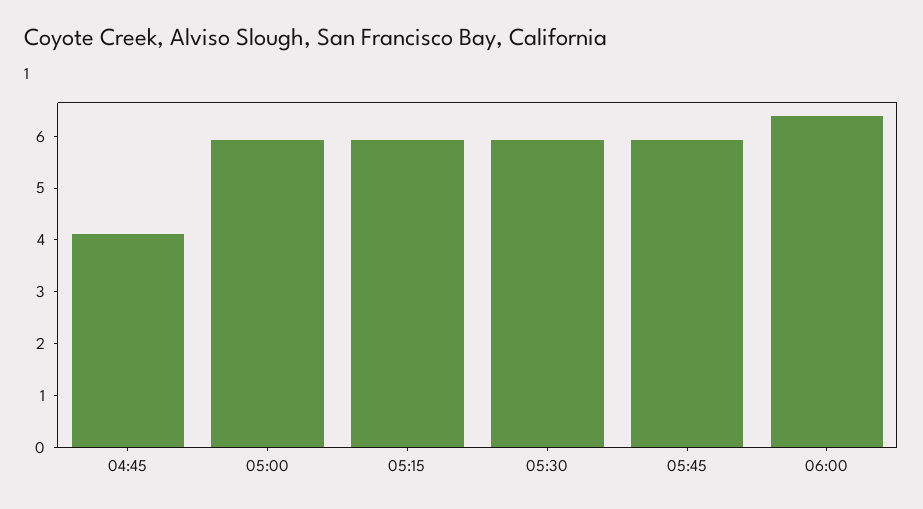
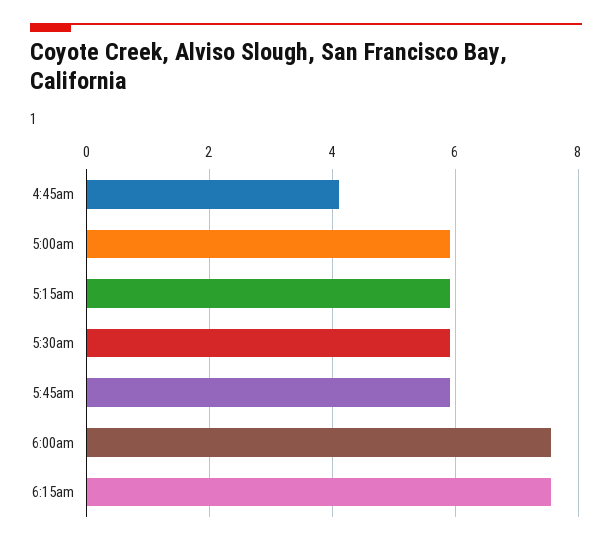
06:00: 6.4 -> 7.6
6:15am: none -> 7.6

